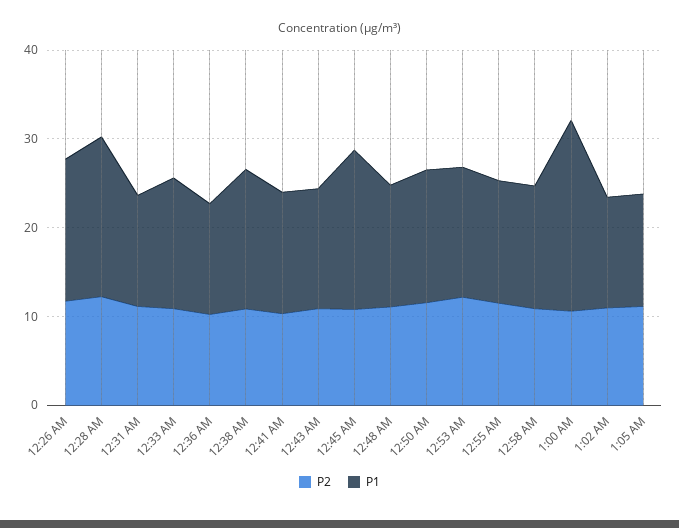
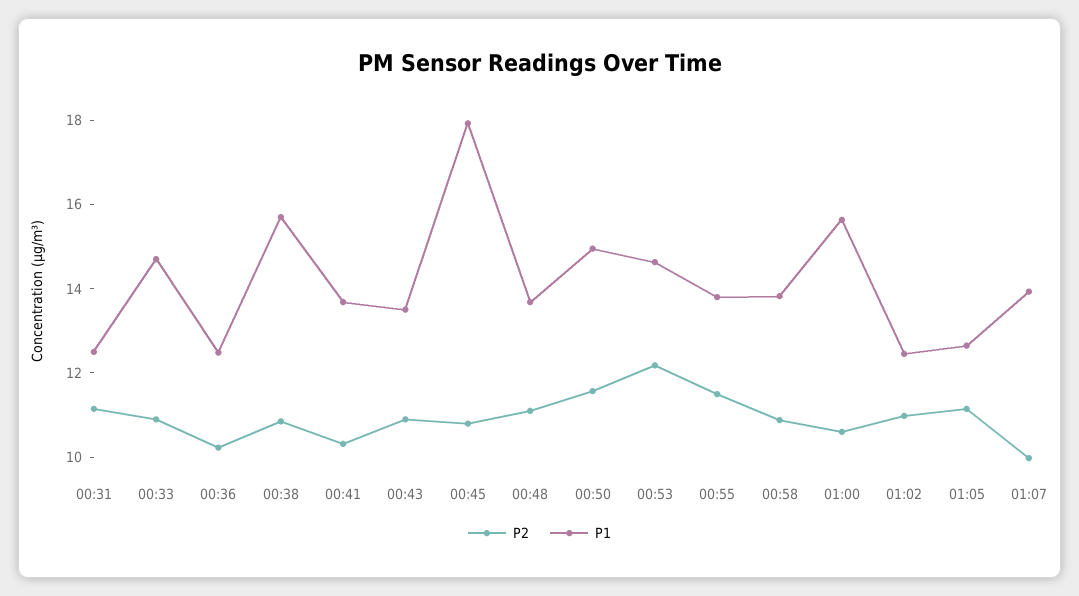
P2, 12:26 AM: 12 -> none
P1, 12:26 AM: 16 -> none
P2, 12:28 AM: 12 -> none
P1, 12:28 AM: 18 -> none
P1, 1:00 AM: 22 -> 15.5
P2, 01:07: none -> 10
P1, 01:07: none -> 14

